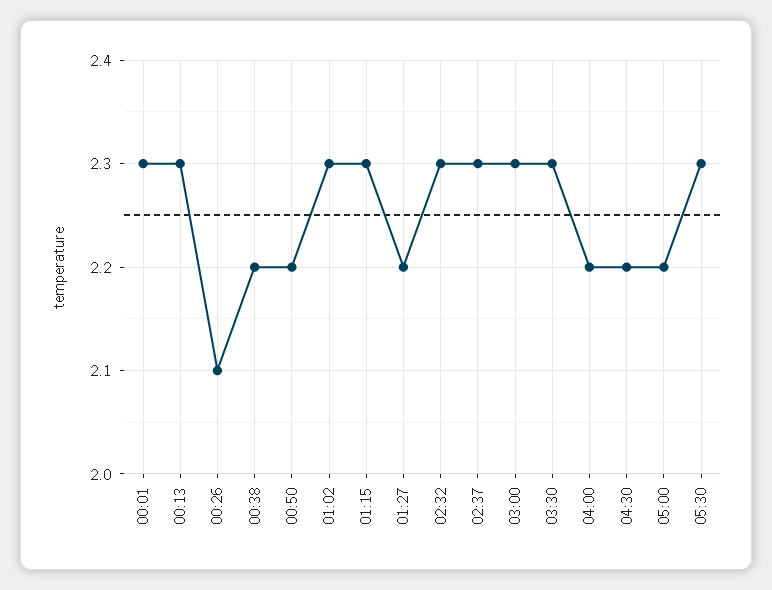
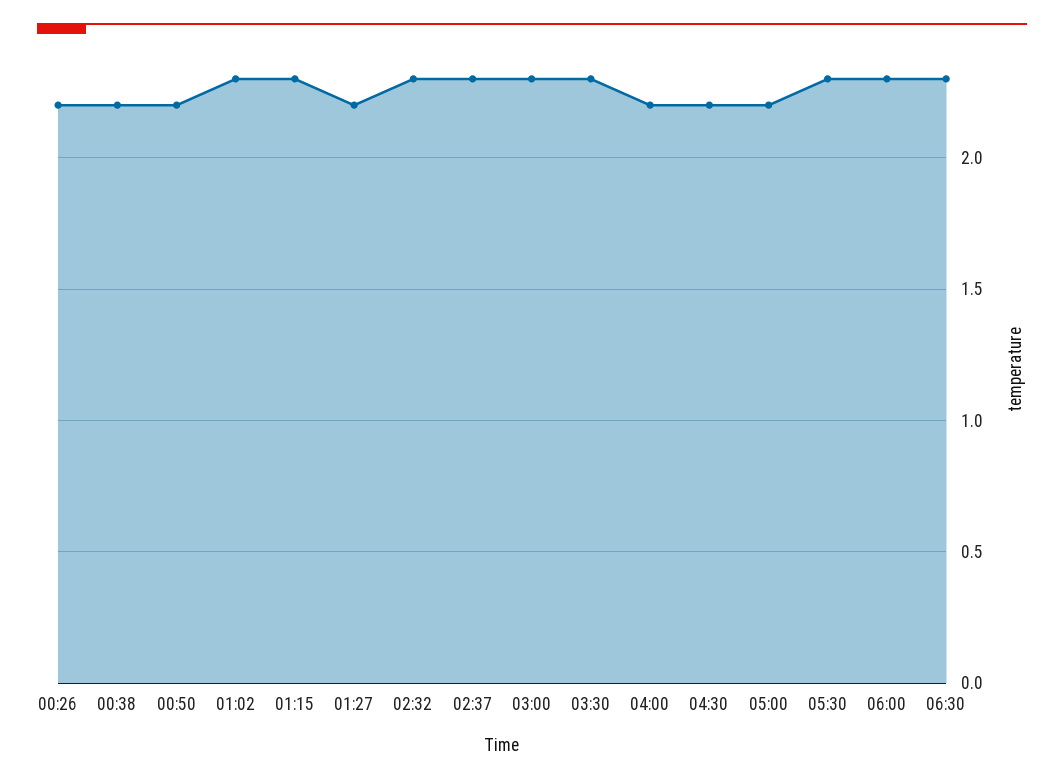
00:01: 2.3 -> none
00:13: 2.3 -> none
00:26: 2.1 -> 2.2
06:00: none -> 2.3
06:30: none -> 2.3

